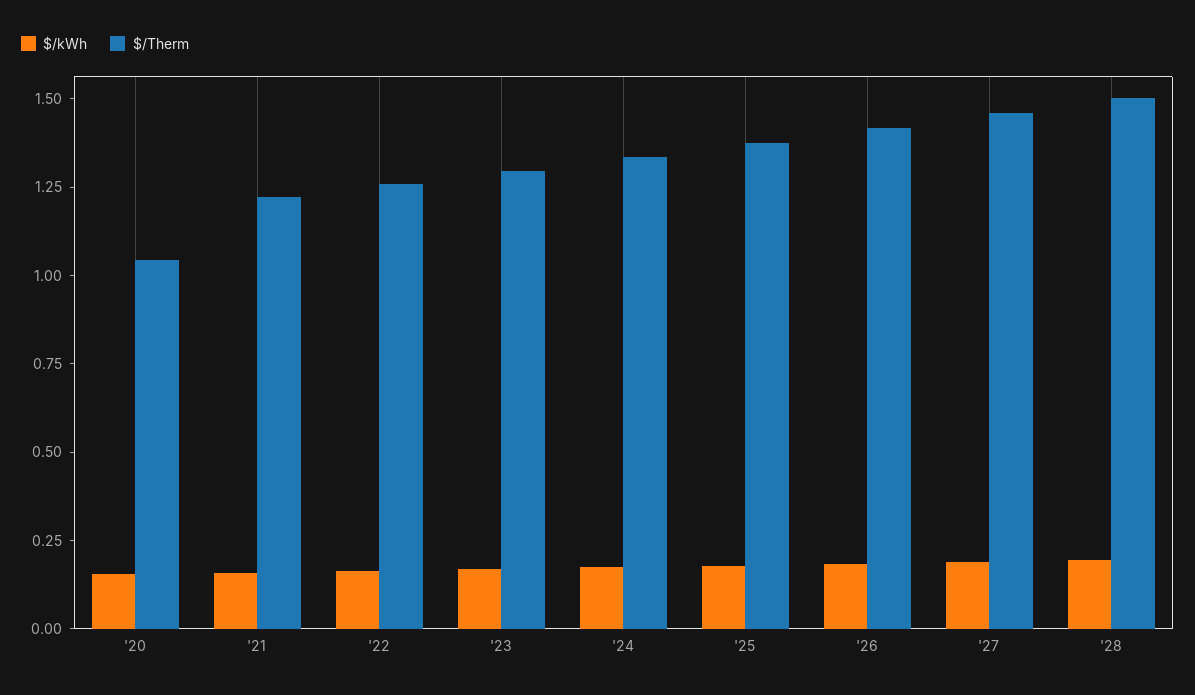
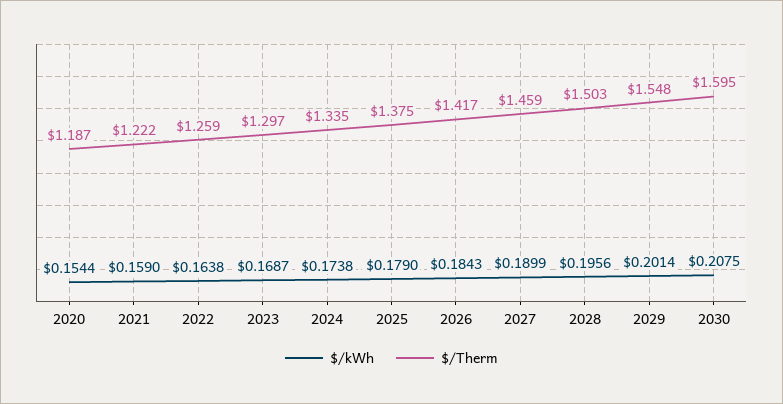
$/Therm, '20: 1.05 -> 1.187
$/kWh, 2029: none -> 0.2014
$/Therm, 2029: none -> 1.548
$/kWh, 2030: none -> 0.2075
$/Therm, 2030: none -> 1.595

